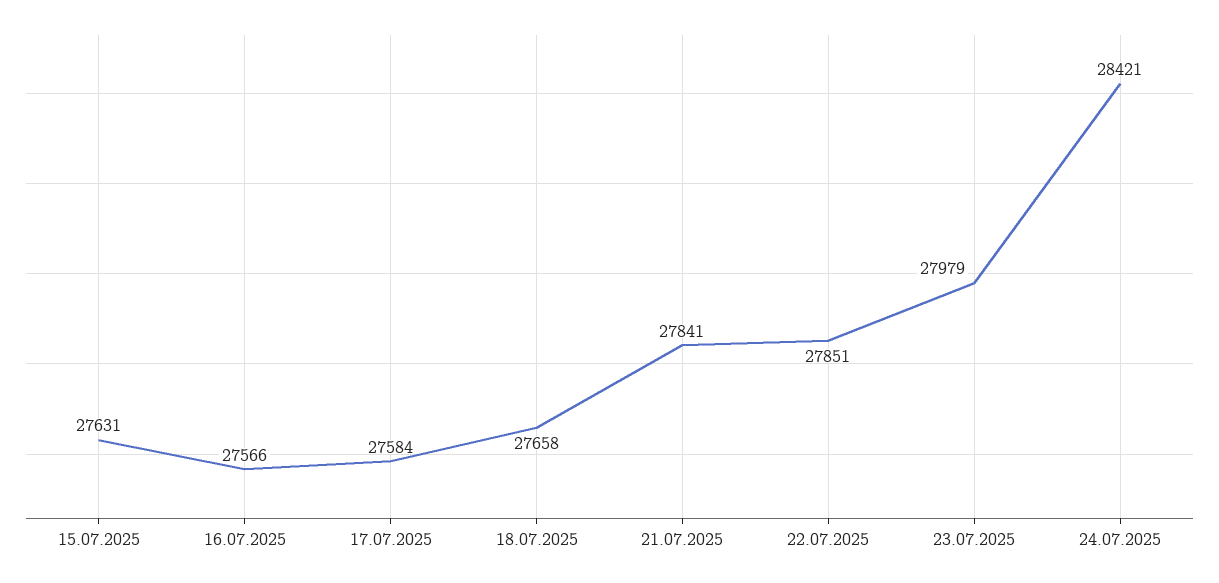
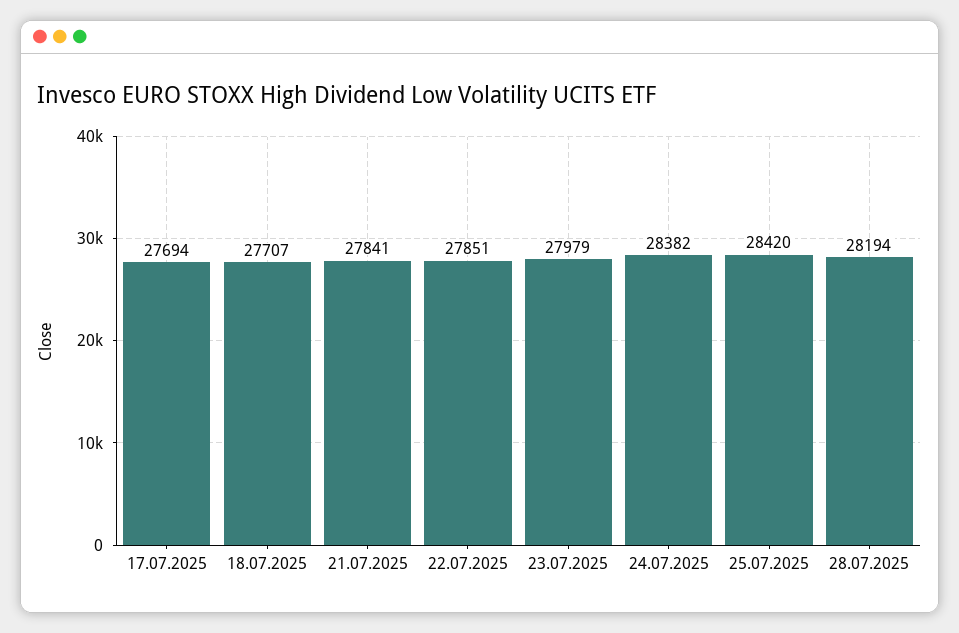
15.07.2025: 27631 -> none
16.07.2025: 27566 -> none
17.07.2025: 27584 -> 27694
18.07.2025: 27658 -> 27707
24.07.2025: 28421 -> 28382
25.07.2025: none -> 28420
28.07.2025: none -> 28194

